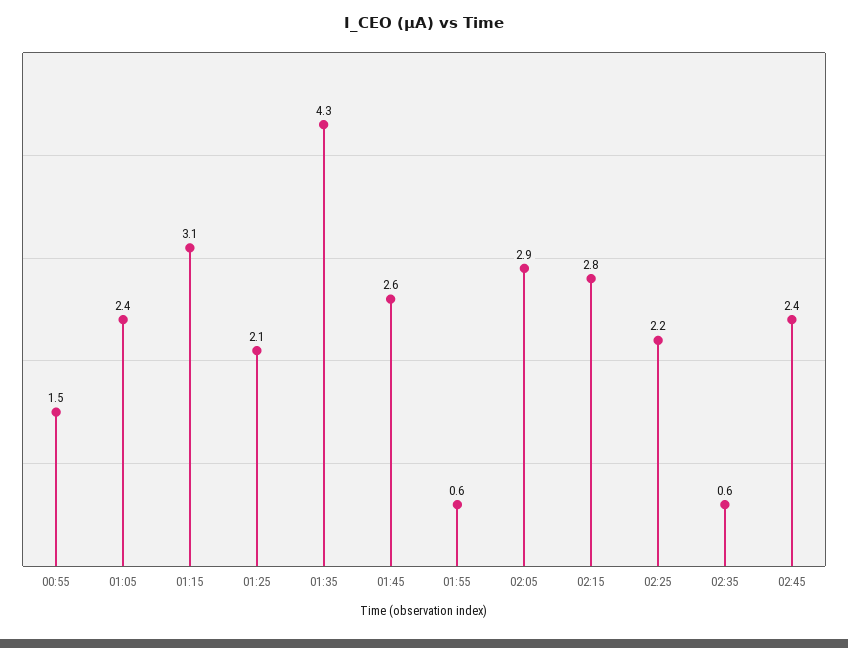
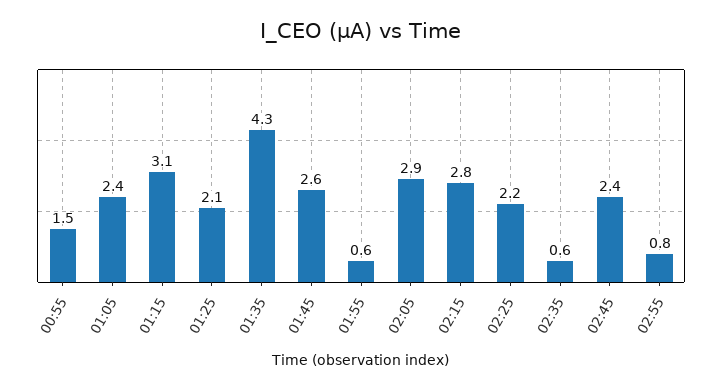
02:55: none -> 0.8

